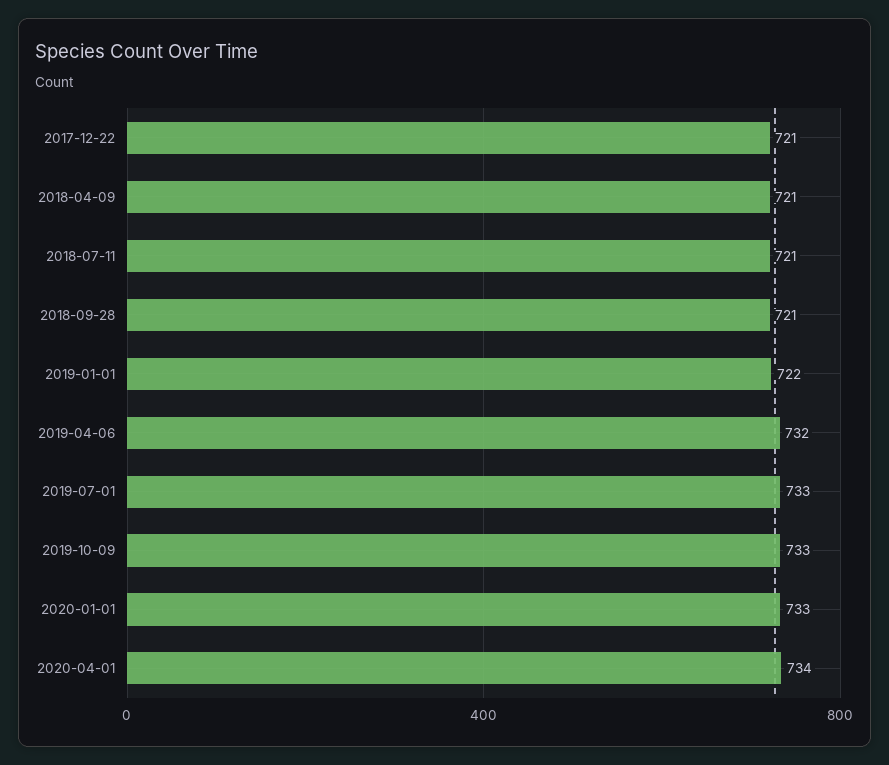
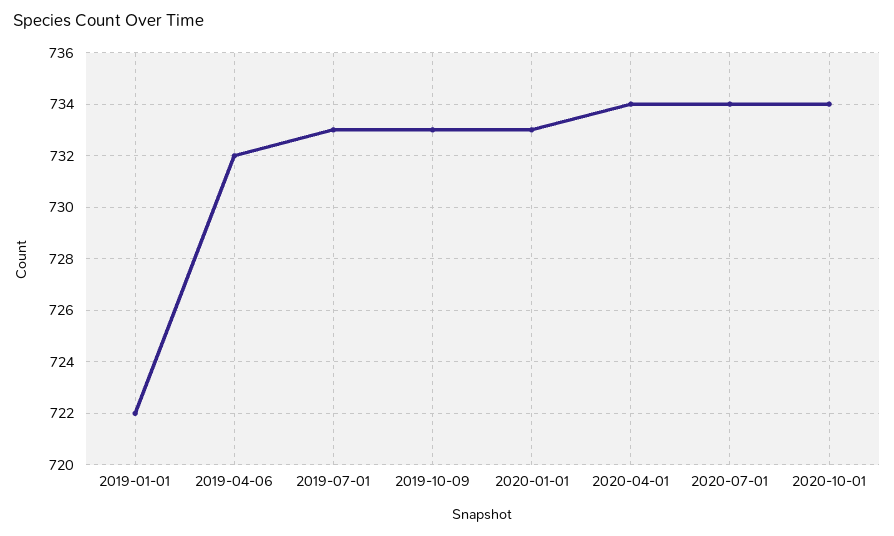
2017-12-22: 721 -> none
2018-04-09: 721 -> none
2018-07-11: 721 -> none
2018-09-28: 721 -> none
2020-07-01: none -> 734
2020-10-01: none -> 734

